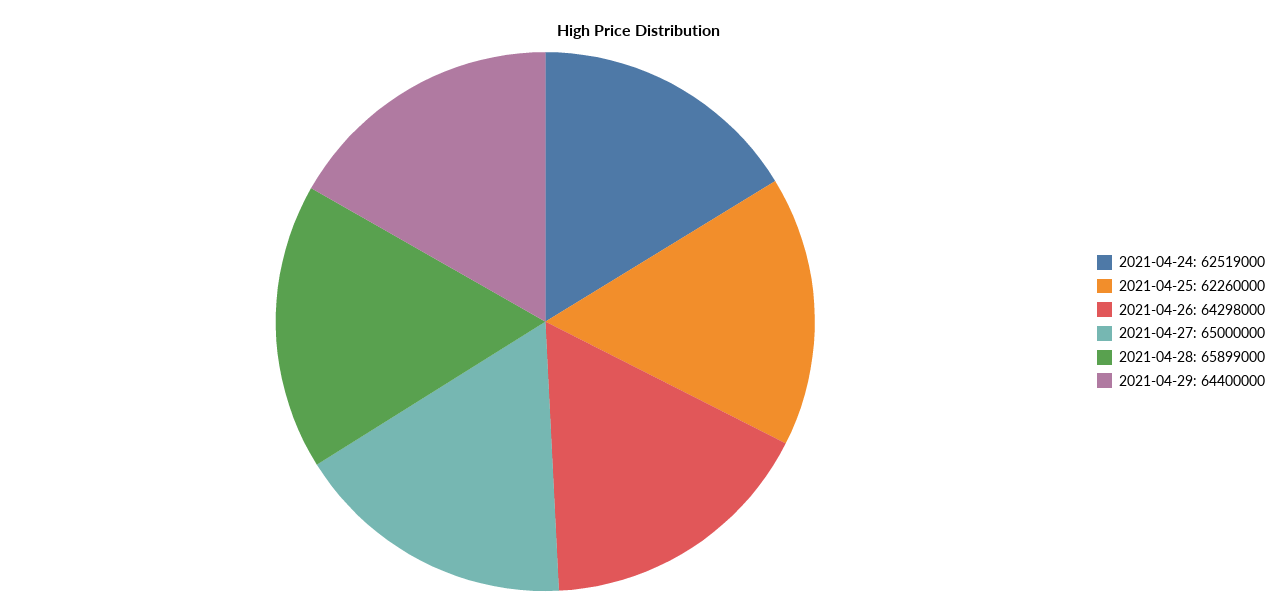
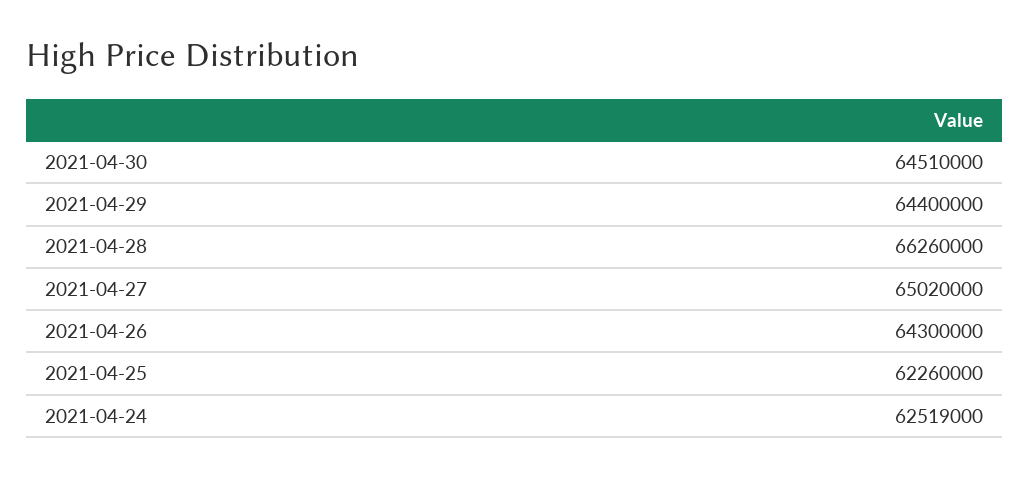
2021-04-26: 64298000 -> 64300000
2021-04-27: 65000000 -> 65020000
2021-04-28: 65899000 -> 66260000
2021-04-30: none -> 64510000

